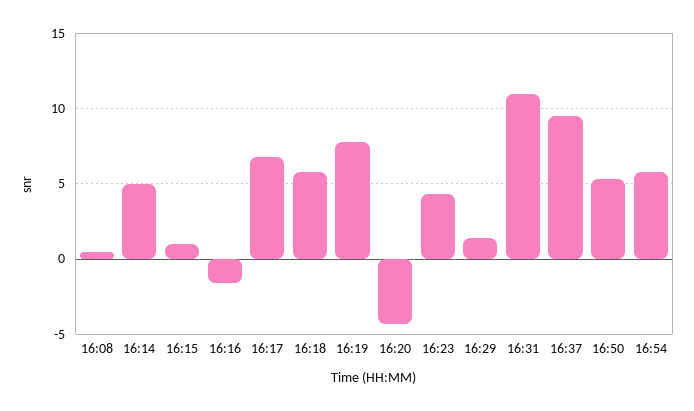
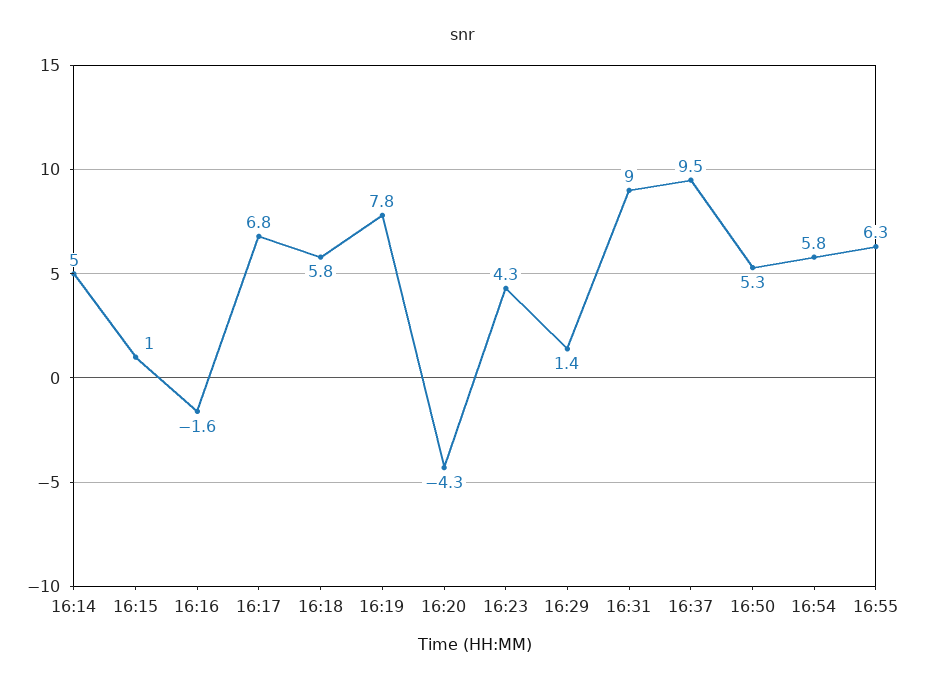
16:08: 0.5 -> none
16:31: 11 -> 9
16:55: none -> 6.3

